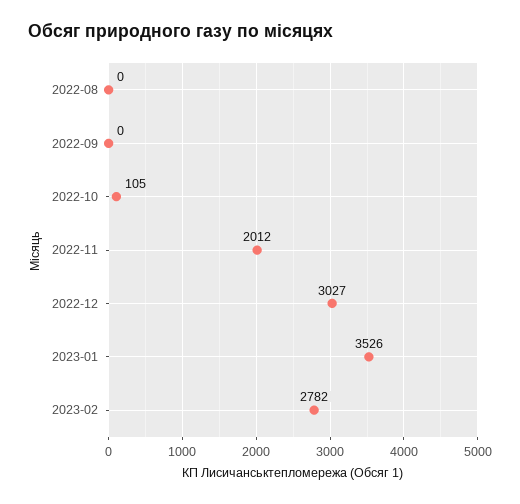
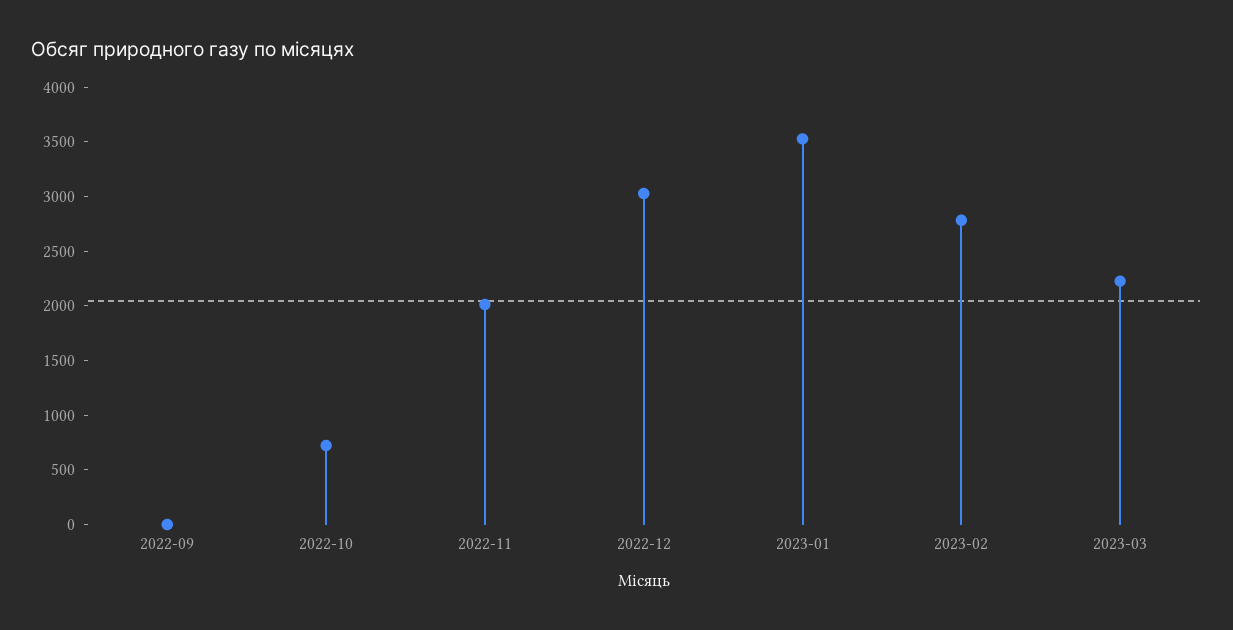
2022-08: 0 -> none
2022-10: 105 -> 700
2023-03: none -> 2200

